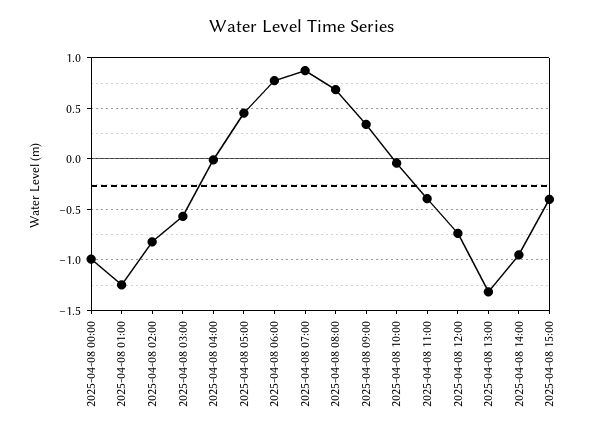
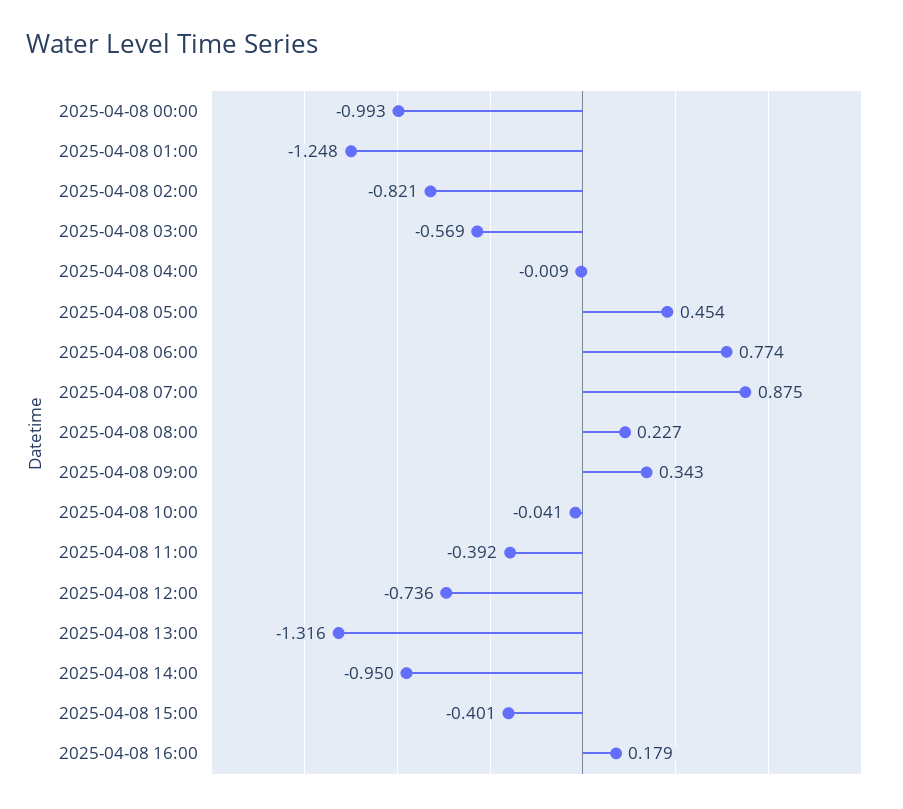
2025-04-08 08:00: 0.7 -> 0.227
2025-04-08 16:00: none -> 0.179

